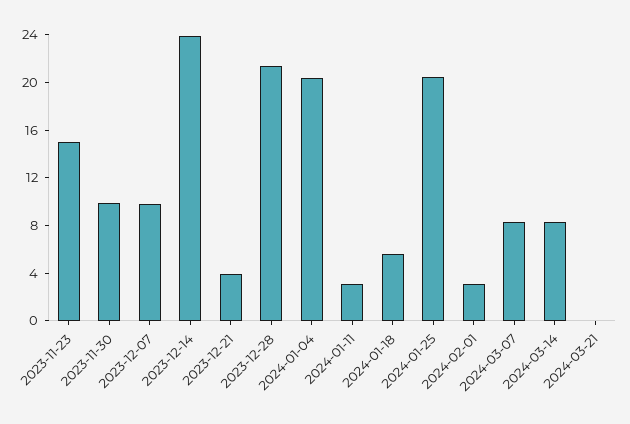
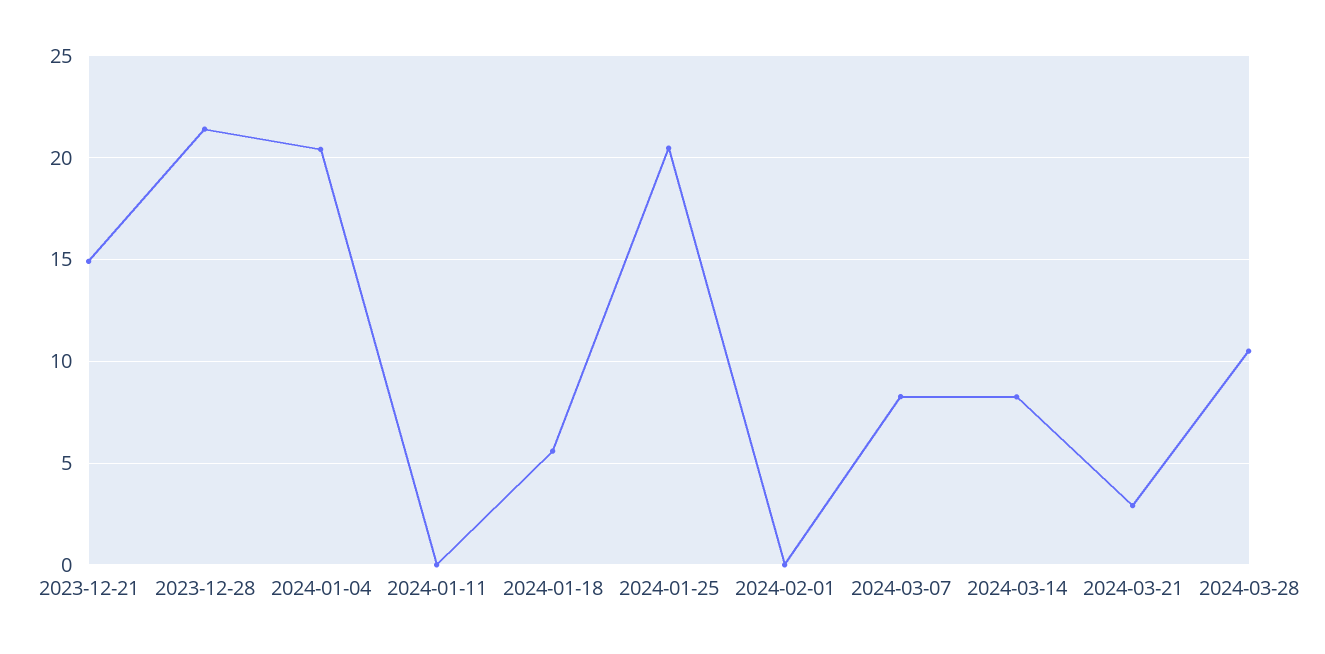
2023-11-23: 15 -> none
2023-11-30: 10 -> none
2023-12-07: 10 -> none
2023-12-14: 24 -> none
2023-12-21: 4 -> 15
2024-01-11: 3 -> 0
2024-02-01: 3 -> 0
2024-03-21: 0 -> 3
2024-03-28: none -> 10.5

